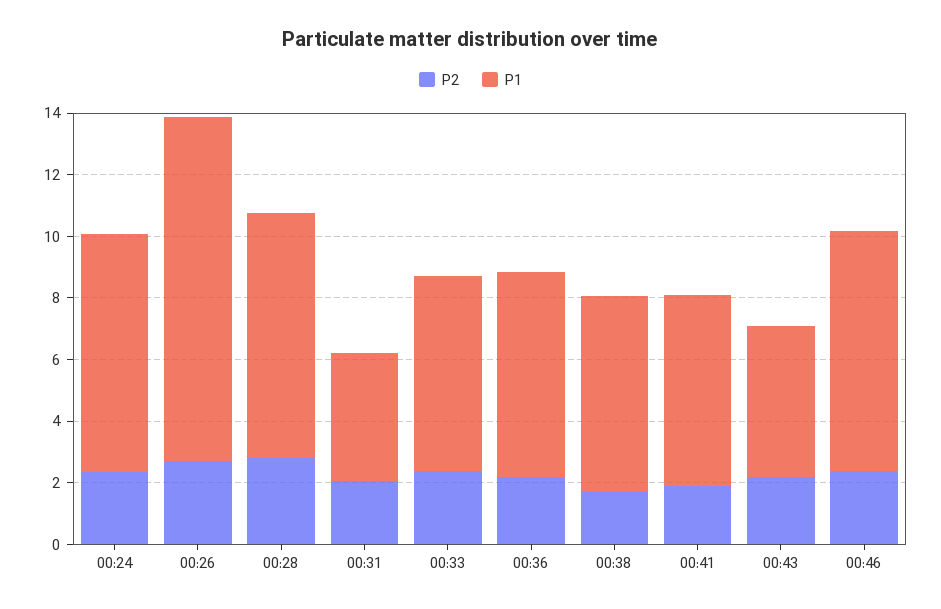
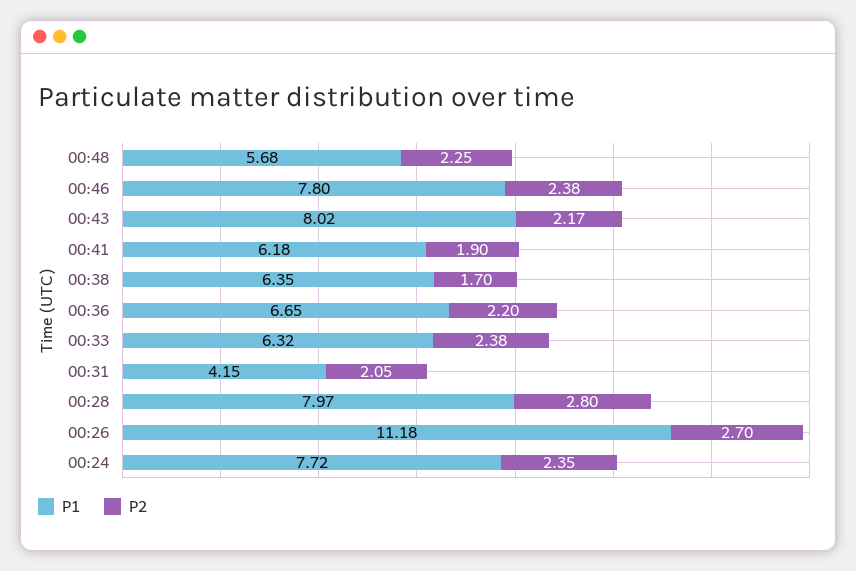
P1, 00:43: 5 -> 8.02
P1, 00:48: none -> 5.68
P2, 00:48: none -> 2.25

